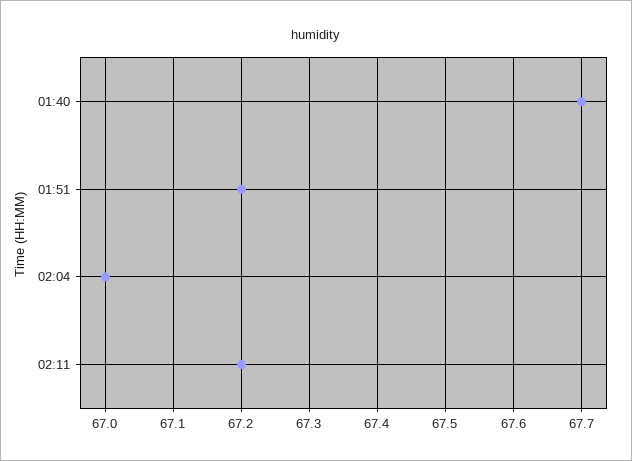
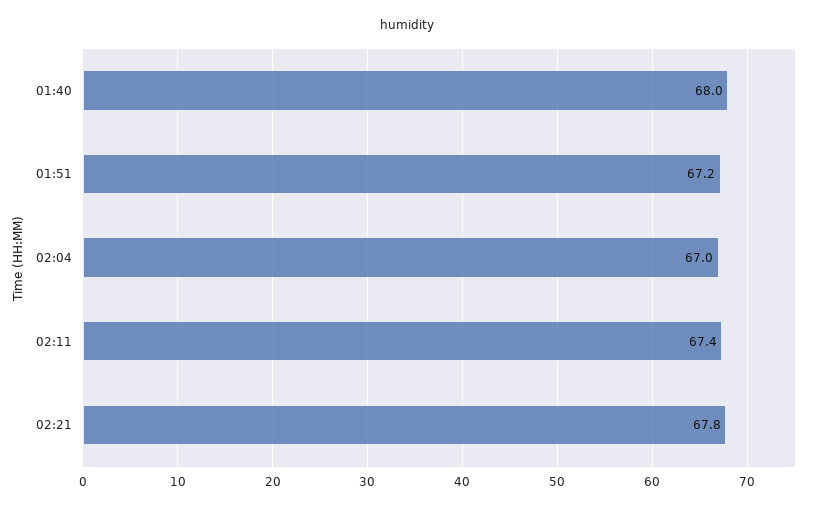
01:40: 67.7 -> 68
02:11: 67.2 -> 67.4
02:21: none -> 67.8

